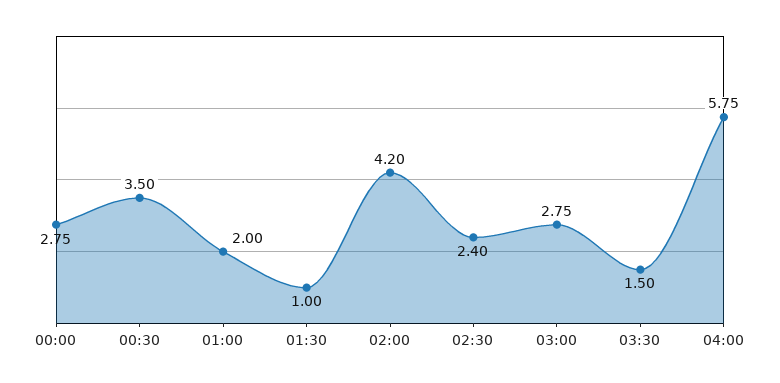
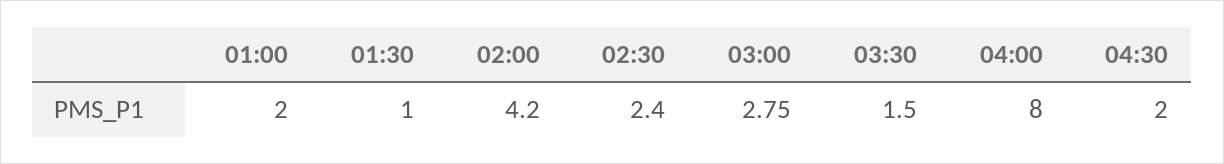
00:00: 2.75 -> none
00:30: 3.5 -> none
04:00: 5.75 -> 8
04:30: none -> 2

